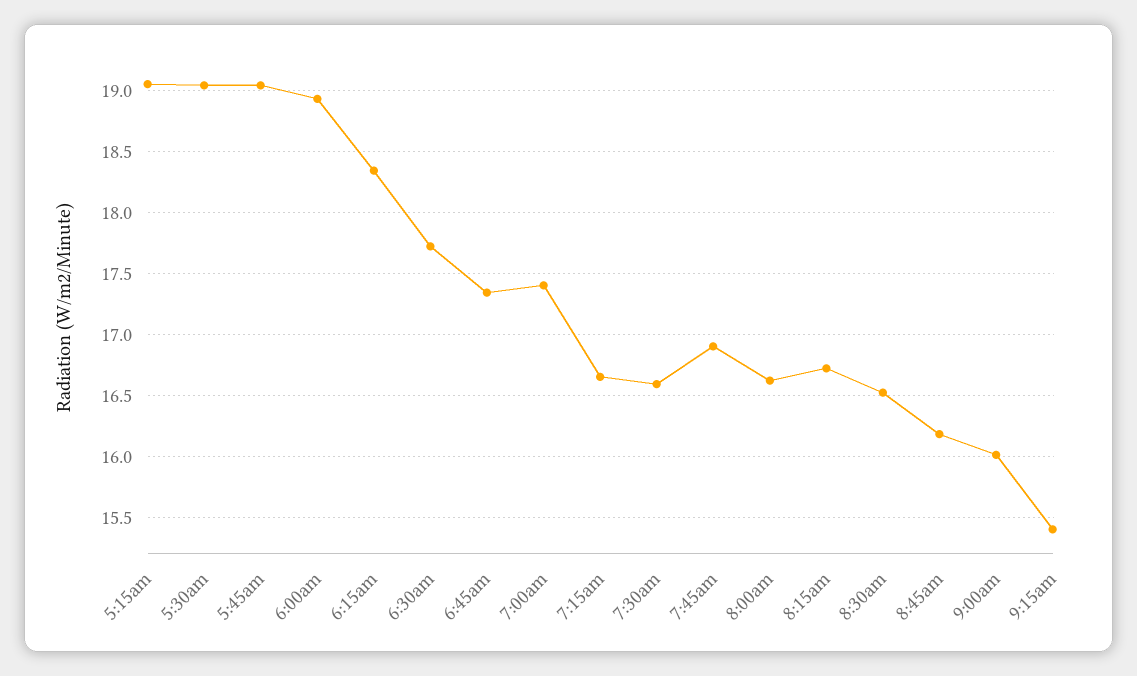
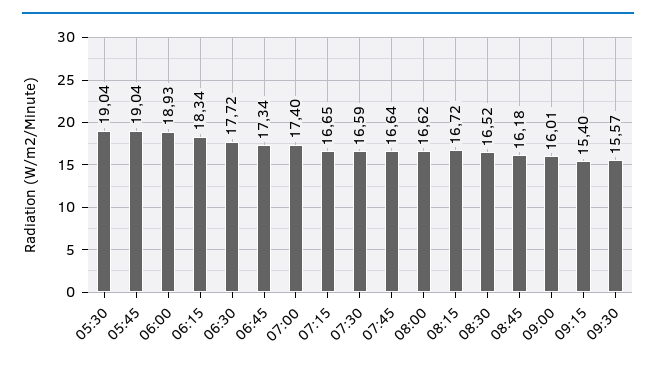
5:15am: 19.05 -> none
7:45am: 16.9 -> 16.64
09:30: none -> 15.57

